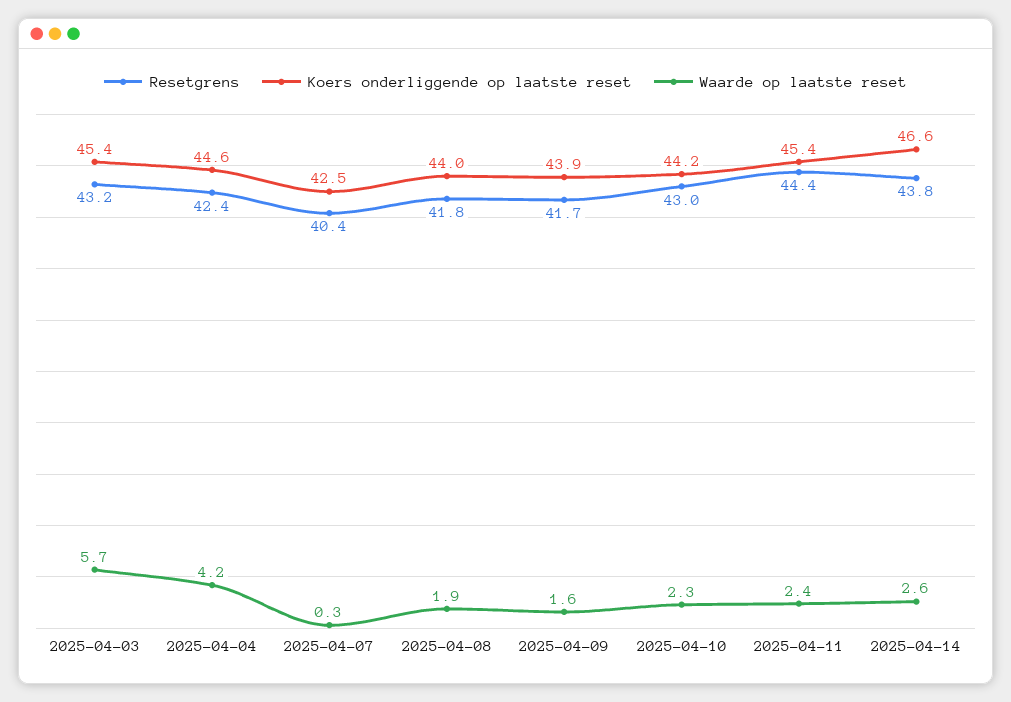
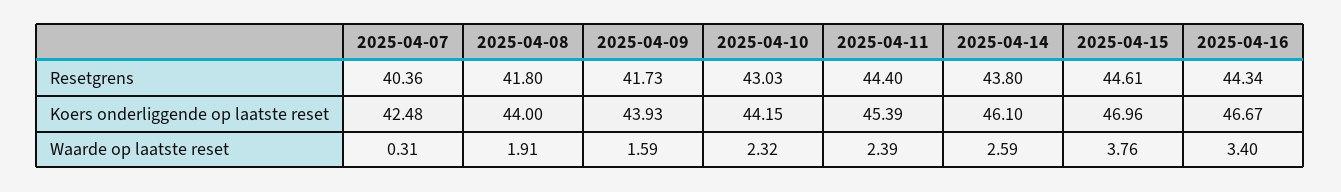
Resetgrens, 2025-04-03: 43.2 -> none
Koers onderliggende op laatste reset, 2025-04-03: 45.4 -> none
Waarde op laatste reset, 2025-04-03: 5.7 -> none
Resetgrens, 2025-04-04: 42.4 -> none
Koers onderliggende op laatste reset, 2025-04-04: 44.6 -> none
Waarde op laatste reset, 2025-04-04: 4.2 -> none
Koers onderliggende op laatste reset, 2025-04-14: 46.6 -> 46.1
Resetgrens, 2025-04-15: none -> 44.61
Resetgrens, 2025-04-16: none -> 44.34
Koers onderliggende op laatste reset, 2025-04-15: none -> 46.96
Koers onderliggende op laatste reset, 2025-04-16: none -> 46.67
Waarde op laatste reset, 2025-04-15: none -> 3.76
Waarde op laatste reset, 2025-04-16: none -> 3.4

